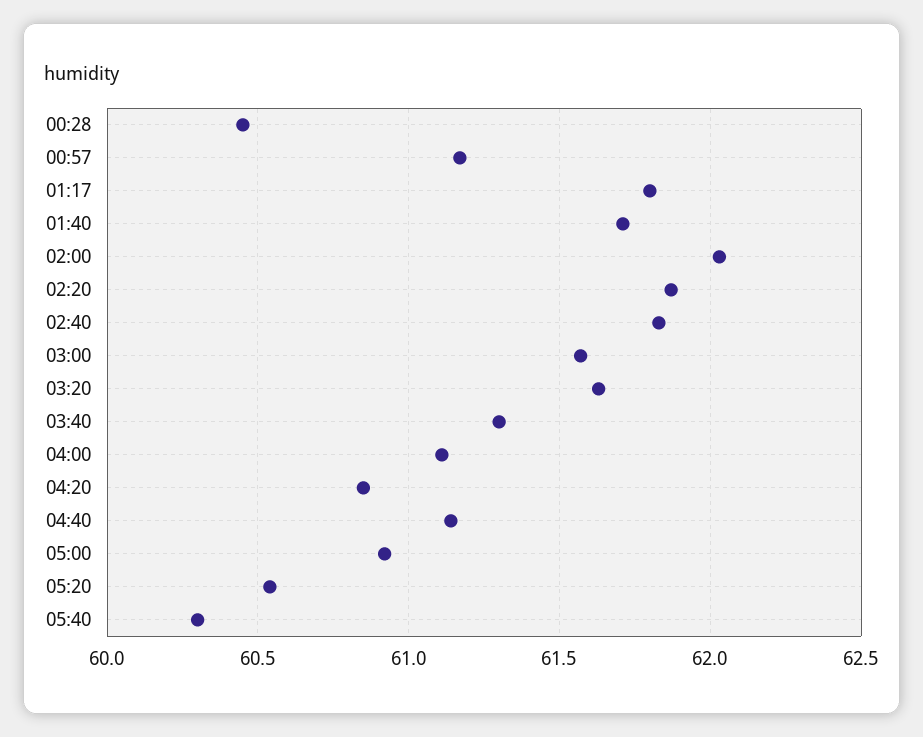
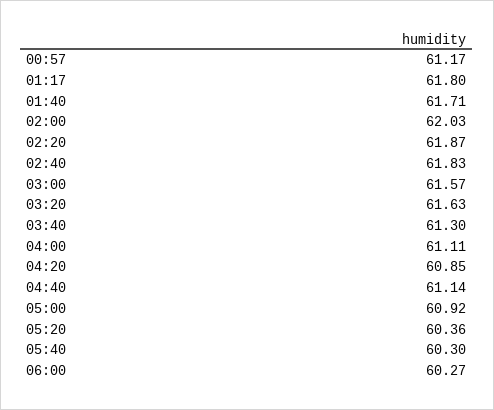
00:28: 60.45 -> none
05:20: 60.55 -> 60.36
06:00: none -> 60.27

